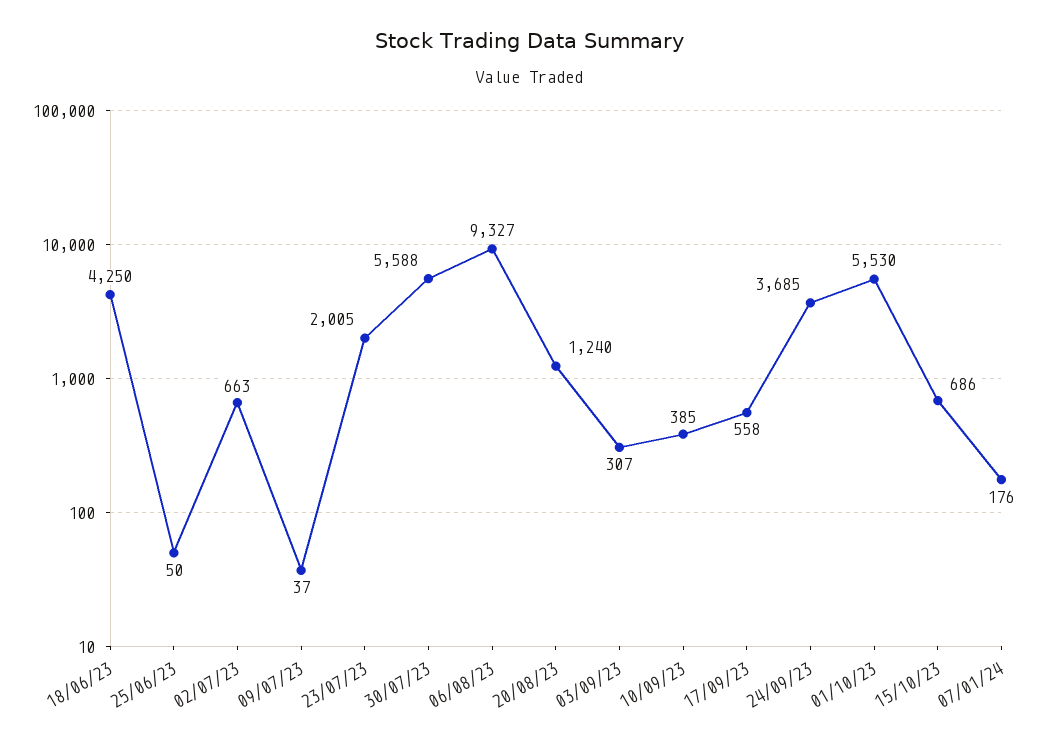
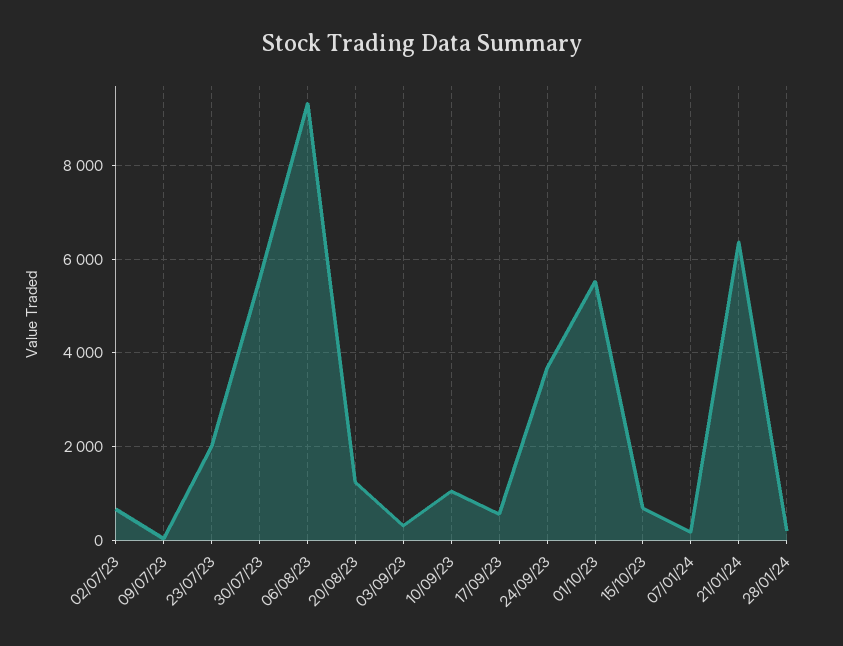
18/06/23: 4250 -> none
25/06/23: 50 -> none
10/09/23: 385 -> 1000
21/01/24: none -> 6400
28/01/24: none -> 200

